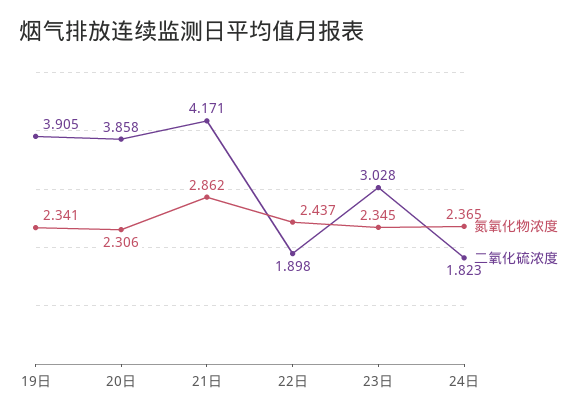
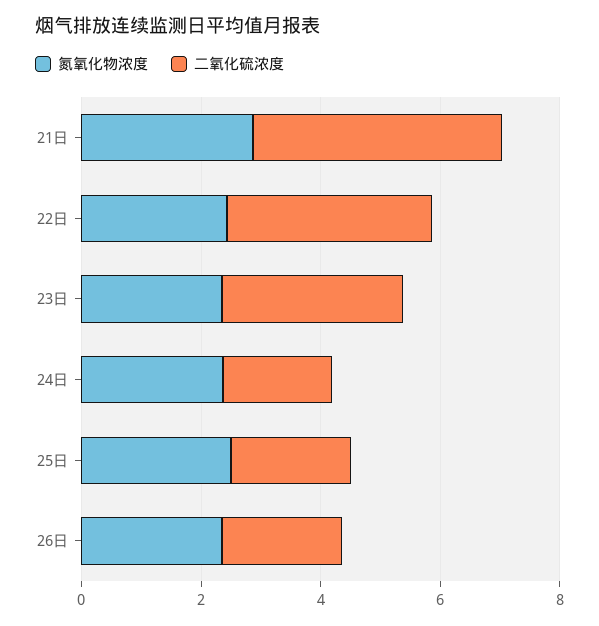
氮氧化物浓度, 19日: 2.341 -> none
二氧化硫浓度, 19日: 3.905 -> none
氮氧化物浓度, 20日: 2.306 -> none
二氧化硫浓度, 20日: 3.858 -> none
二氧化硫浓度, 22日: 1.898 -> 3.5
氮氧化物浓度, 25日: none -> 2.5
二氧化硫浓度, 25日: none -> 2
氮氧化物浓度, 26日: none -> 2.5
二氧化硫浓度, 26日: none -> 2

